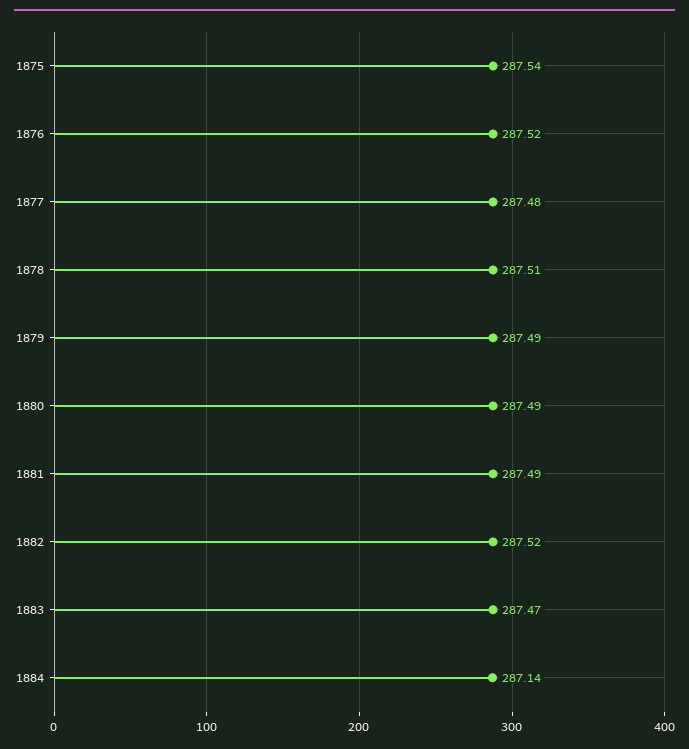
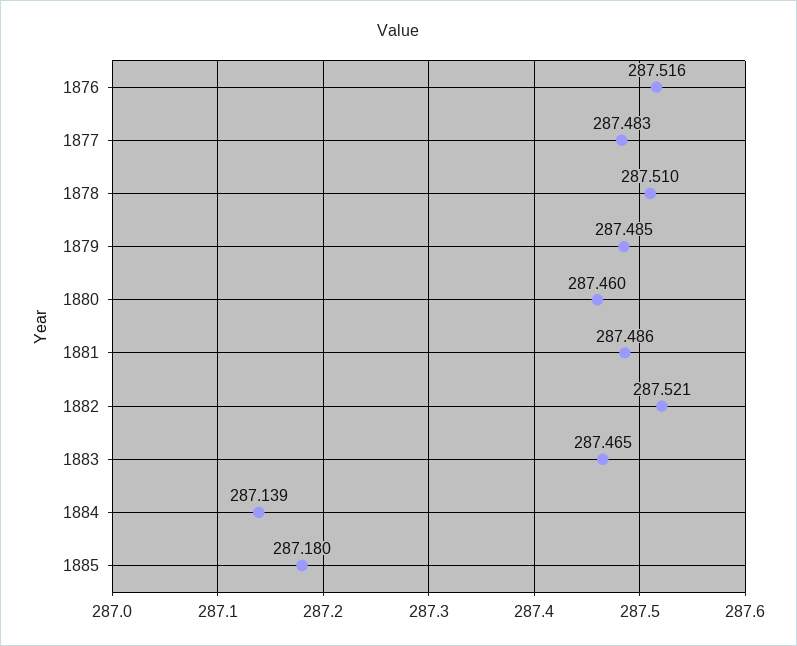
1875: 287.54 -> none
1880: 287.49 -> 287.46
1885: none -> 287.18

